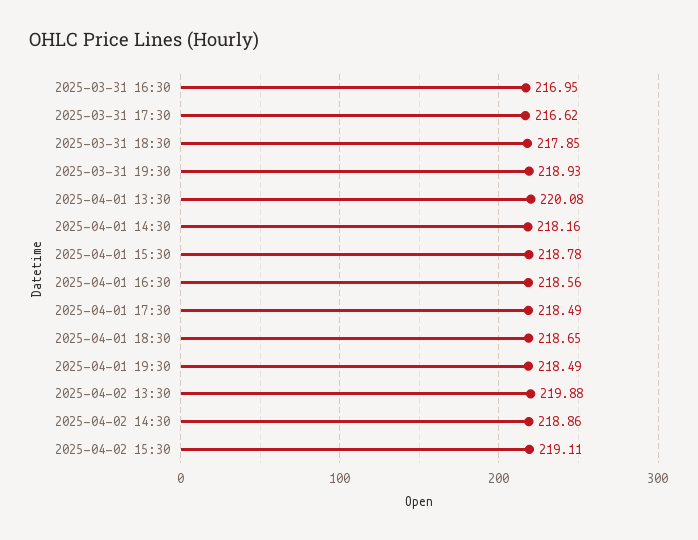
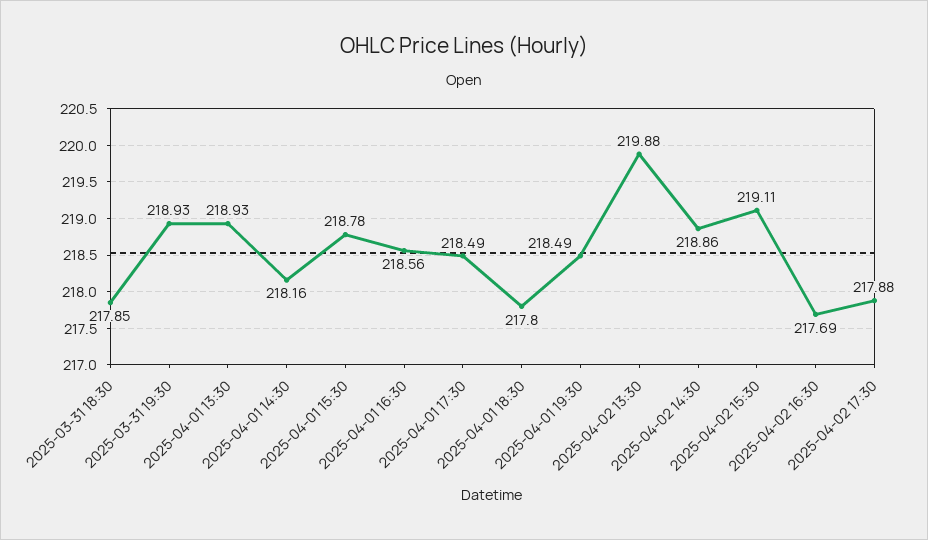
2025-03-31 16:30: 216.95 -> none
2025-03-31 17:30: 216.62 -> none
2025-04-01 13:30: 220.08 -> 218.93
2025-04-01 18:30: 218.65 -> 217.8
2025-04-02 16:30: none -> 217.69
2025-04-02 17:30: none -> 217.88

